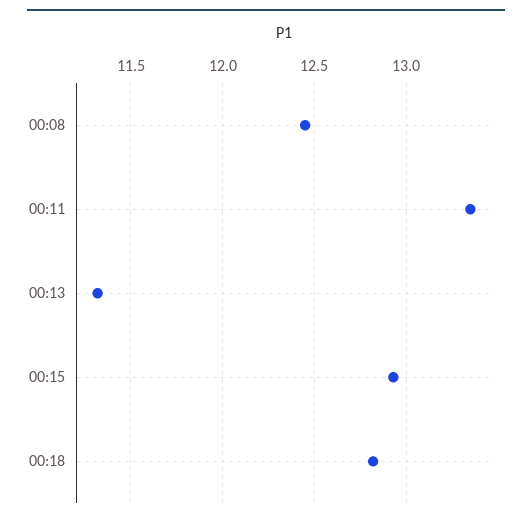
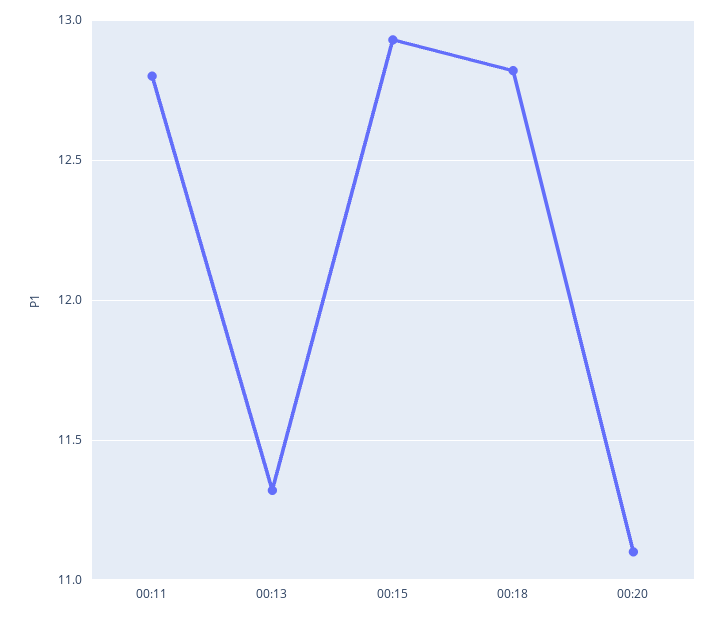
00:08: 12.45 -> none
00:11: 13.35 -> 12.8
00:20: none -> 11.1

